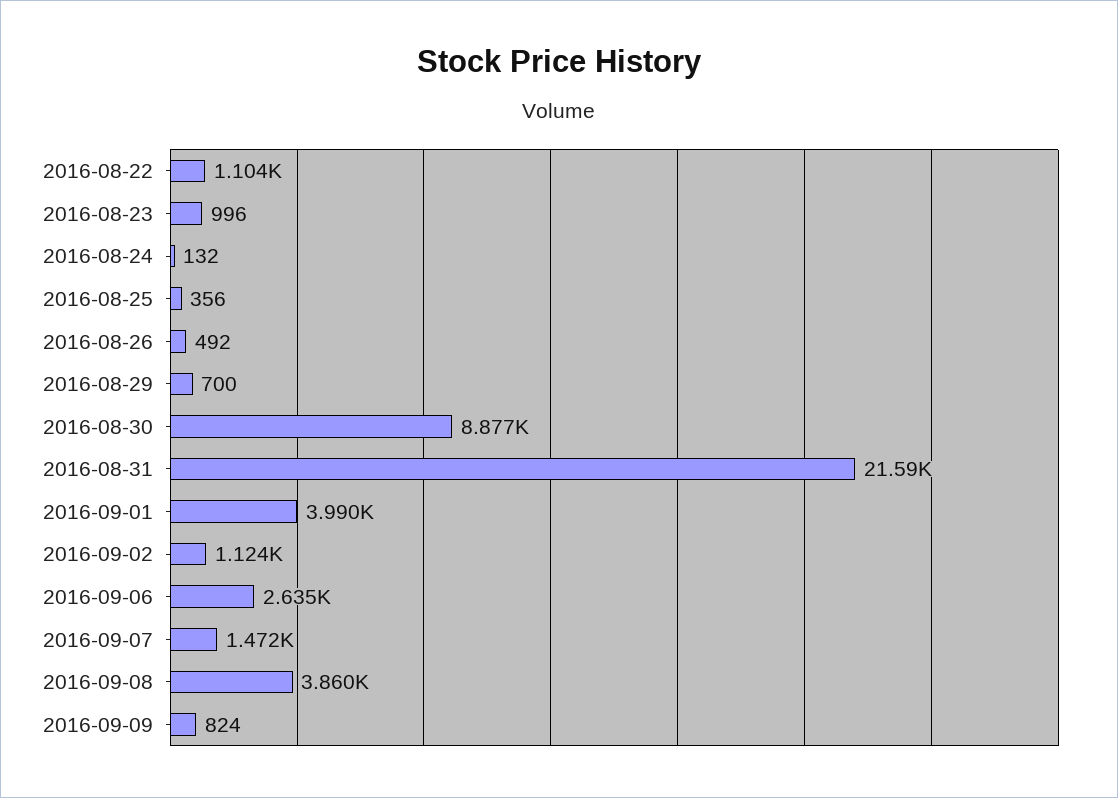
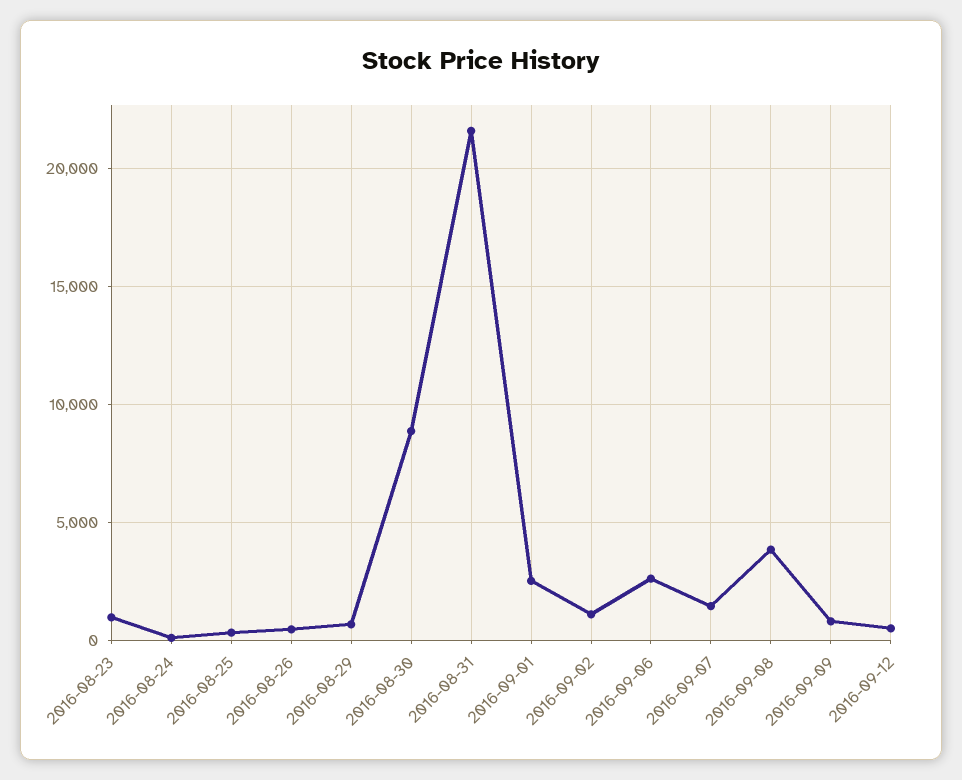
2016-08-22: 1104 -> none
2016-09-01: 3990 -> 2500
2016-09-12: none -> 500

